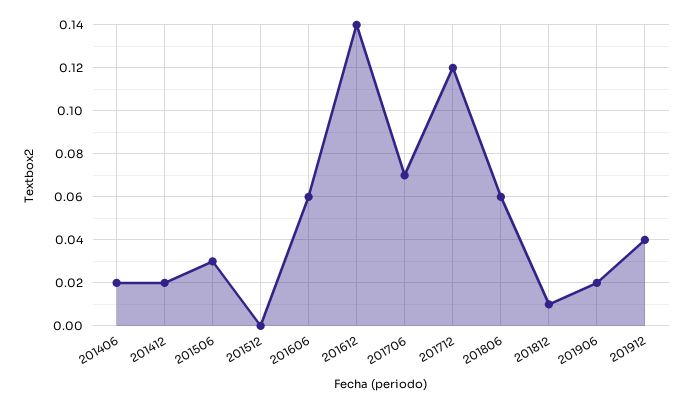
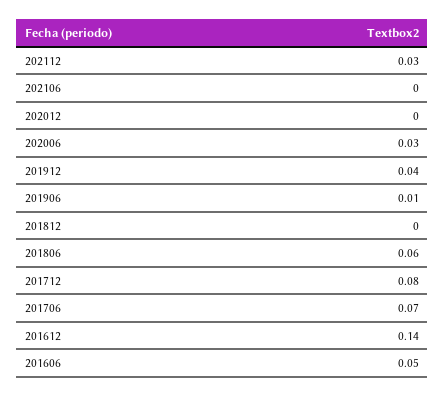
201406: 0.02 -> none
201412: 0.02 -> none
201506: 0.03 -> none
201512: 0 -> none
201606: 0.06 -> 0.05
201712: 0.12 -> 0.08
201812: 0.01 -> 0
201906: 0.02 -> 0.01
202112: none -> 0.03
202106: none -> 0
202012: none -> 0
202006: none -> 0.03

